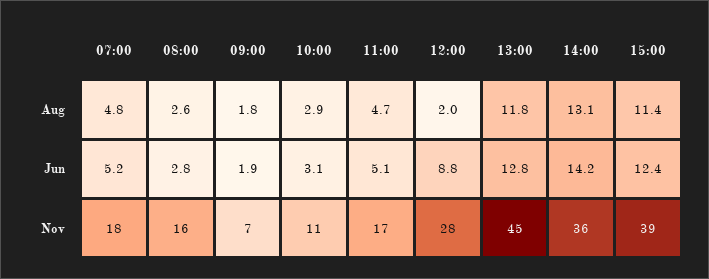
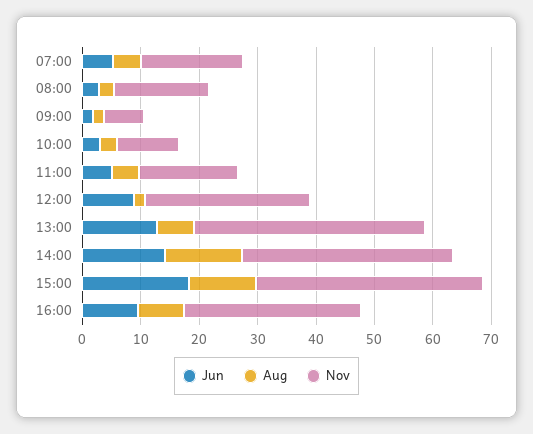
Aug, 13:00: 11.8 -> 6
Jun, 15:00: 12.4 -> 18
Nov, 13:00: 45 -> 40
Jun, 16:00: none -> 10
Aug, 16:00: none -> 8
Nov, 16:00: none -> 30

